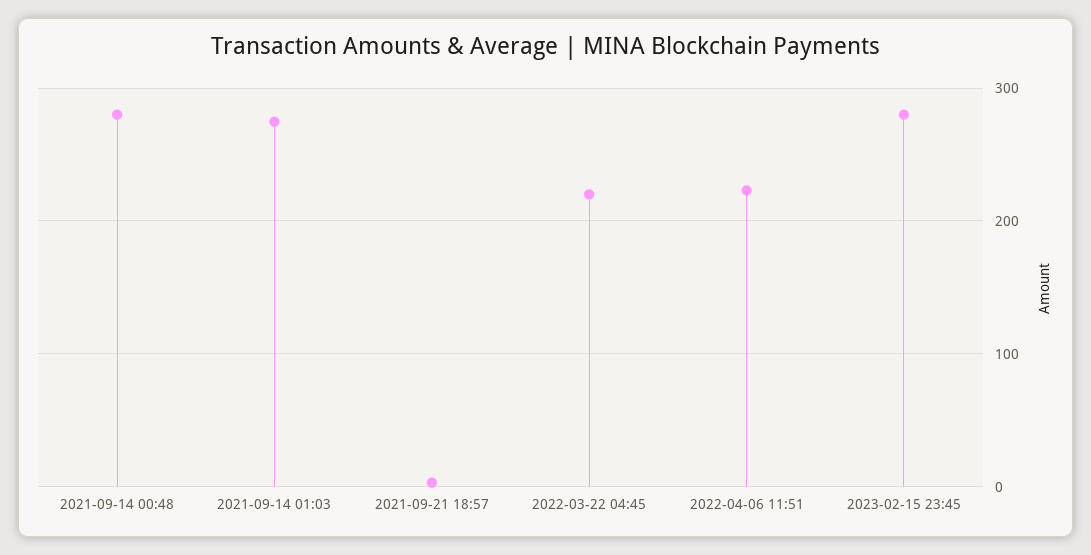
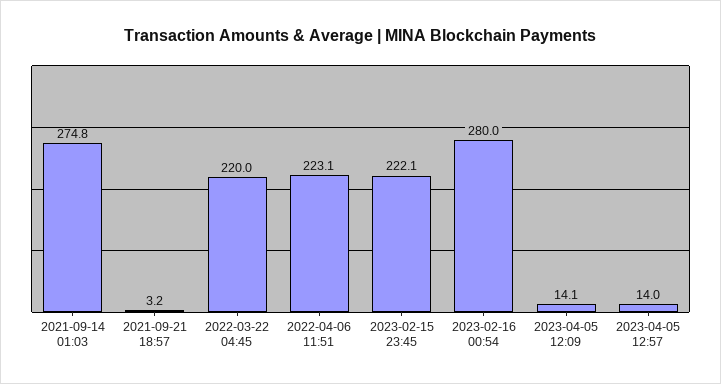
2021-09-14 00:48: 280 -> none
2023-02-15 23:45: 280 -> 222.1
2023-02-16 00:54: none -> 280
2023-04-05 12:09: none -> 14.1
2023-04-05 12:57: none -> 14

